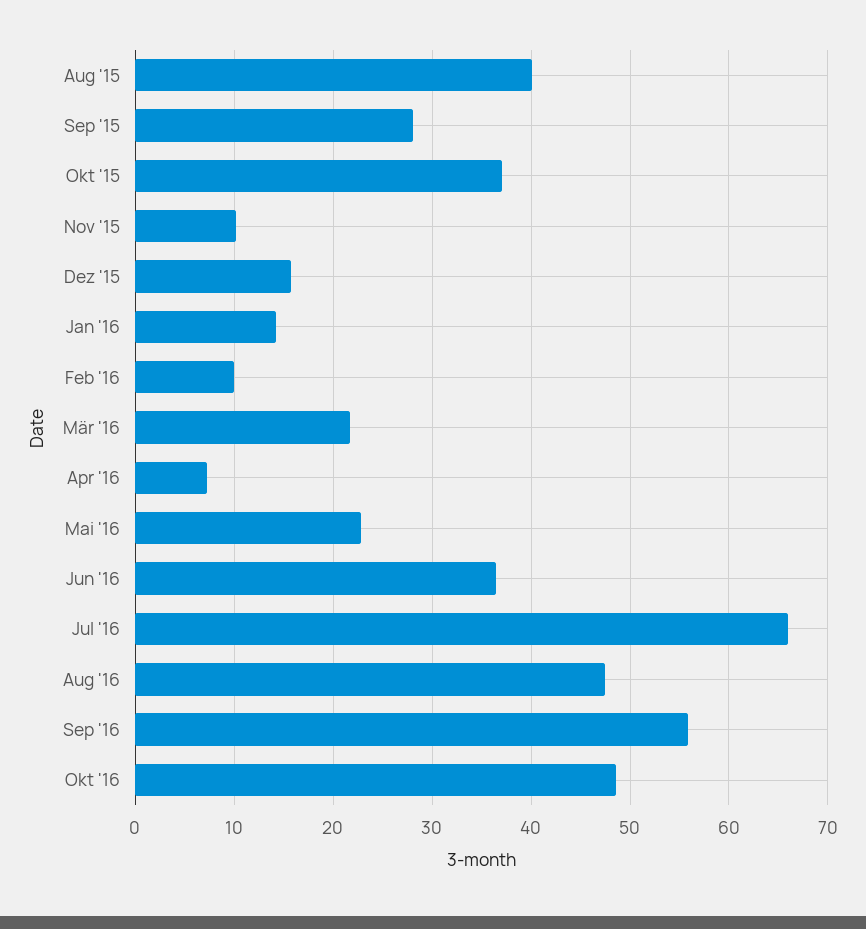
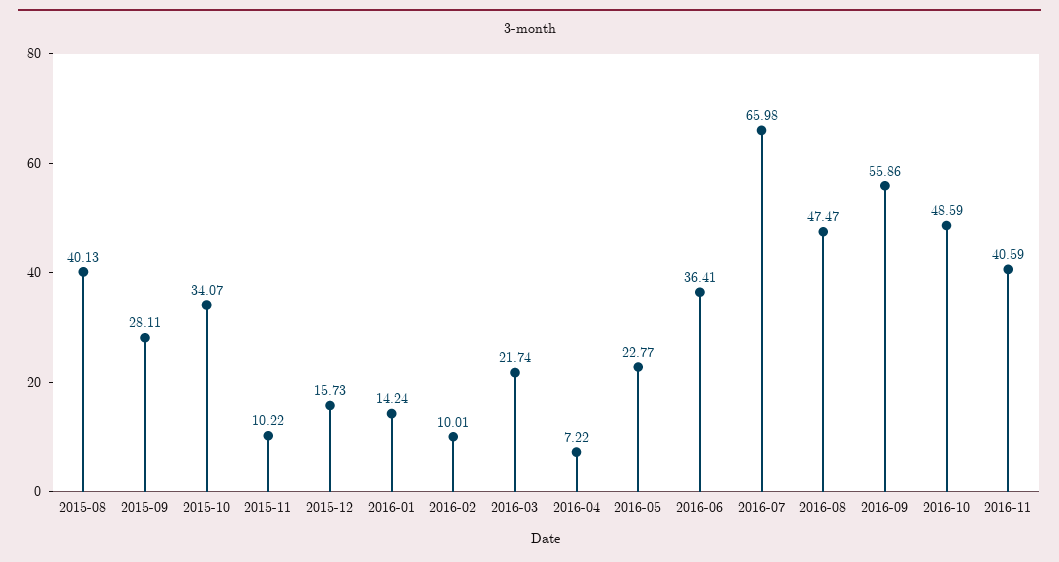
Okt '15: 37 -> 34.07
2016-11: none -> 40.59

